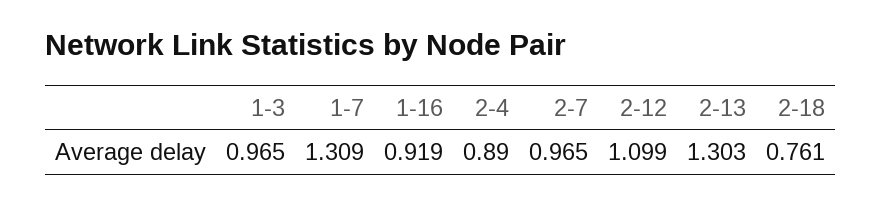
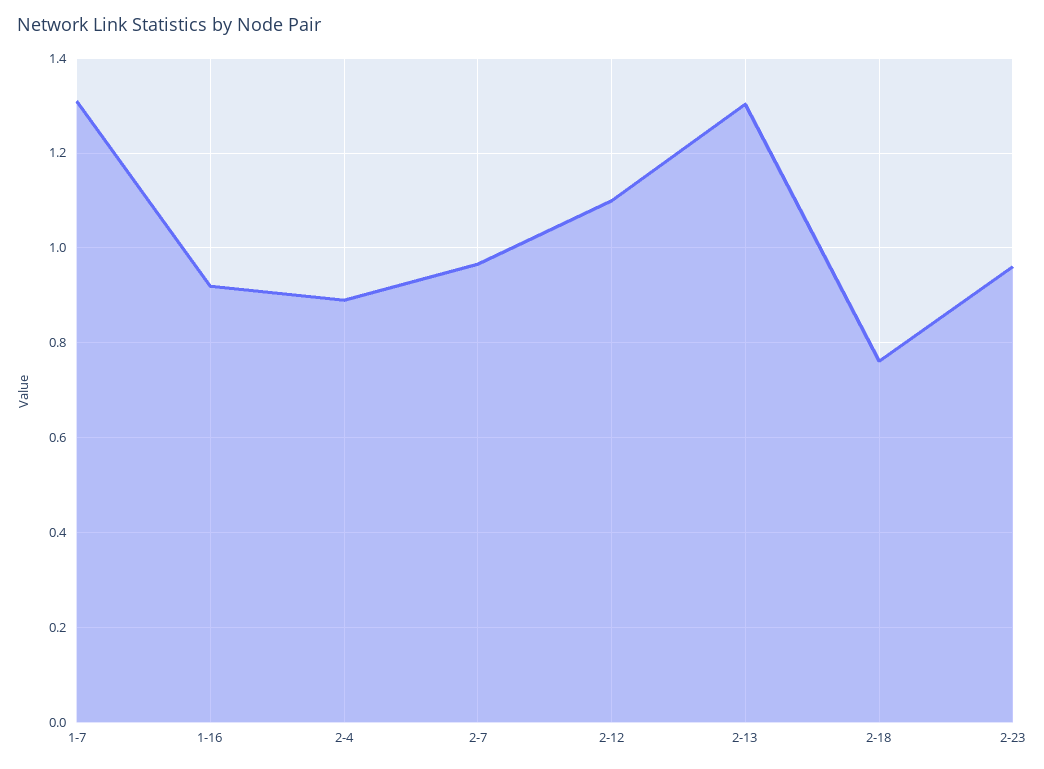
1-3: 0.965 -> none
2-23: none -> 0.96

